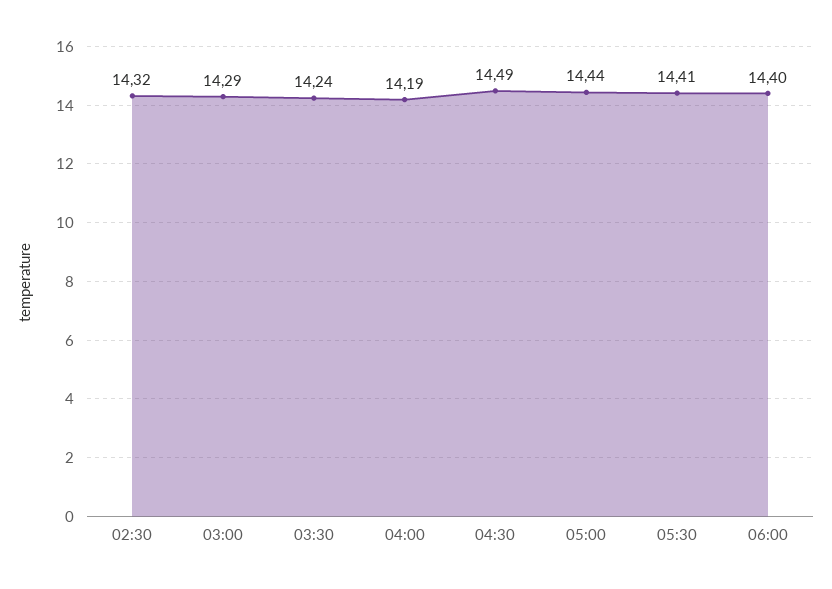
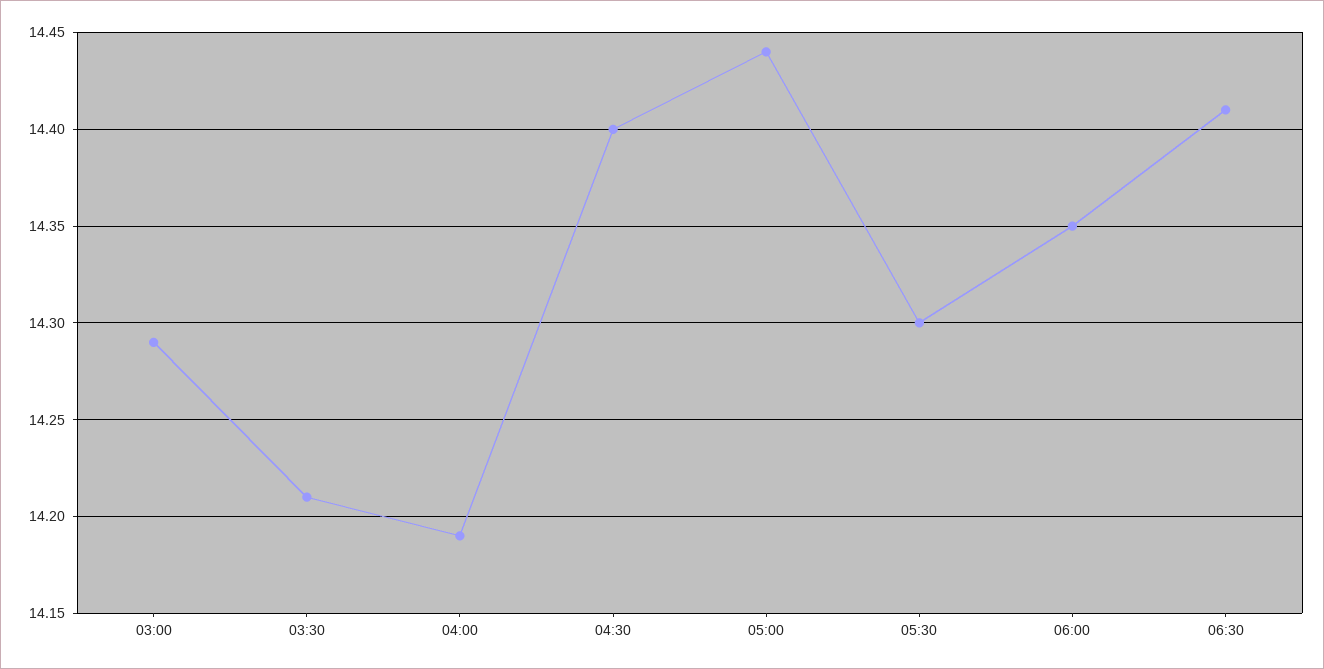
02:30: 14.32 -> none
03:30: 14.24 -> 14.21
04:30: 14.49 -> 14.4
05:30: 14.41 -> 14.3
06:00: 14.4 -> 14.35
06:30: none -> 14.41

